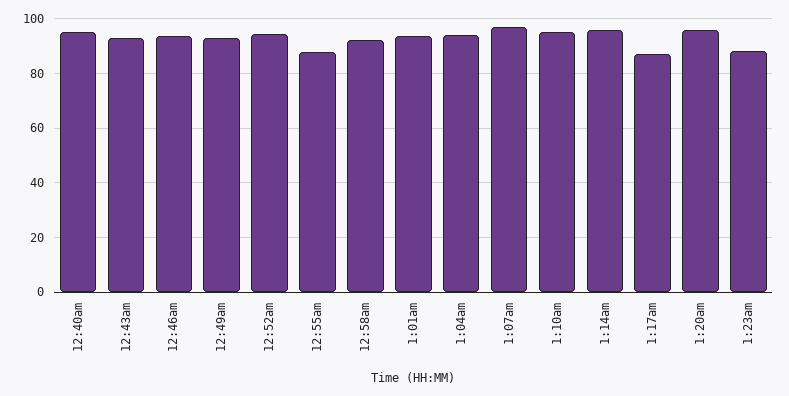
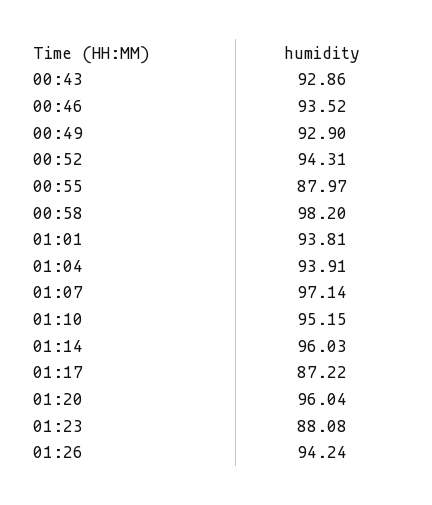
12:40am: 95 -> none
12:58am: 92.5 -> 98.2
01:26: none -> 94.24

